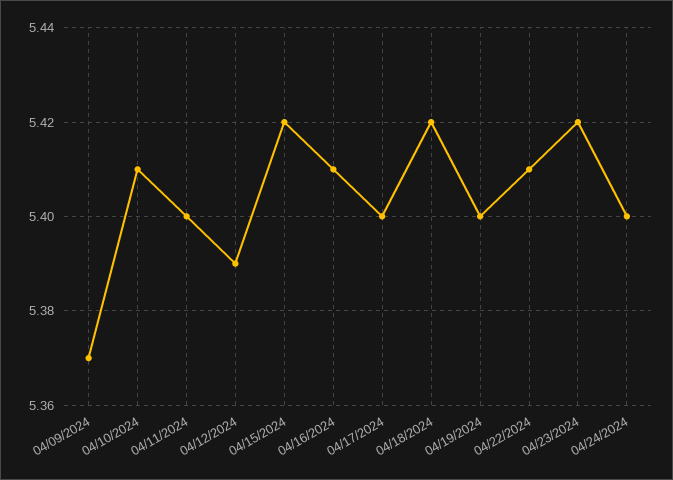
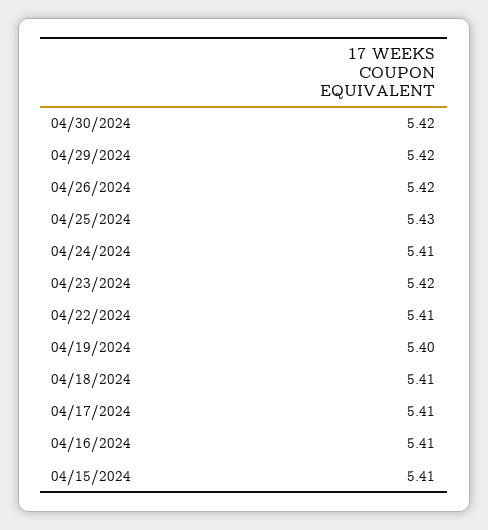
04/09/2024: 5.37 -> none
04/10/2024: 5.41 -> none
04/11/2024: 5.4 -> none
04/12/2024: 5.39 -> none
04/15/2024: 5.42 -> 5.41
04/17/2024: 5.4 -> 5.41
04/18/2024: 5.42 -> 5.41
04/24/2024: 5.4 -> 5.41
04/30/2024: none -> 5.42
04/29/2024: none -> 5.42
04/26/2024: none -> 5.42
04/25/2024: none -> 5.43

